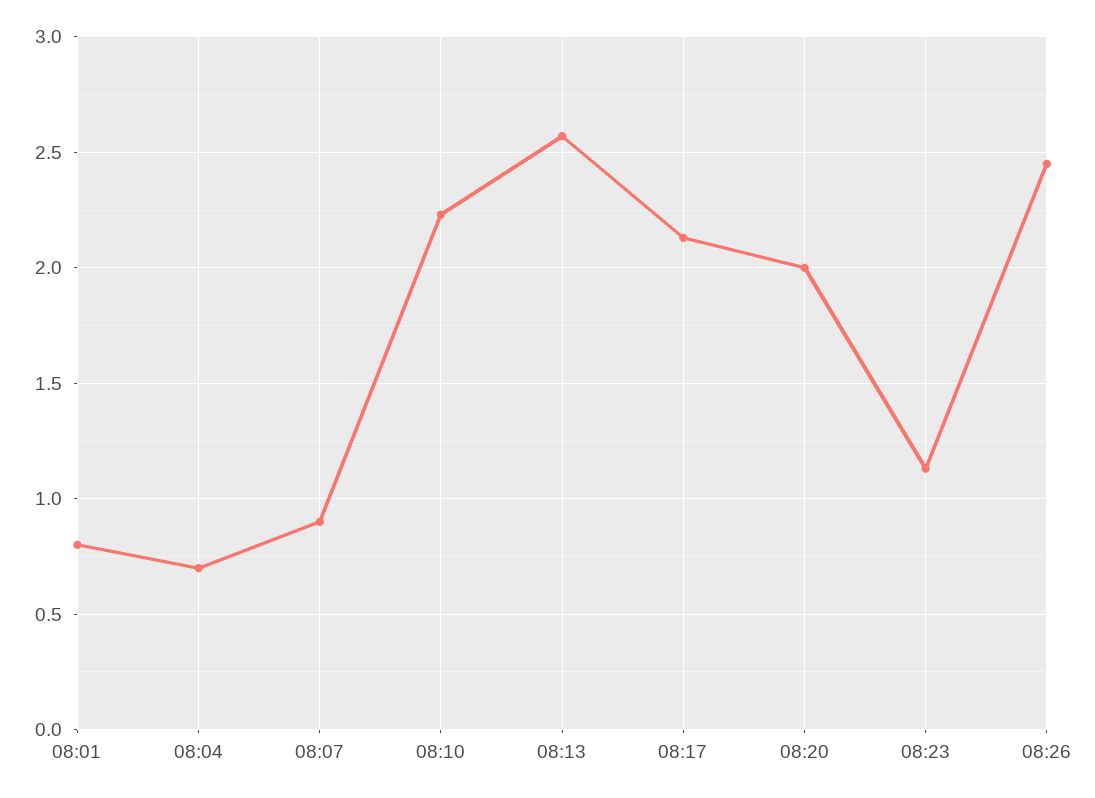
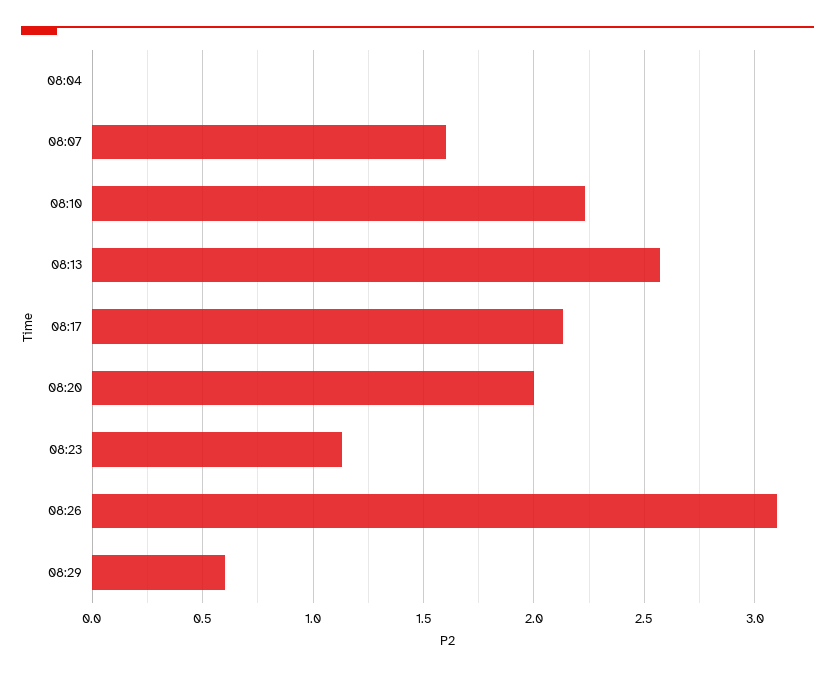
08:01: 0.8 -> none
08:04: 0.7 -> 0
08:07: 0.9 -> 1.6
08:26: 2.45 -> 3.1
08:29: none -> 0.6

